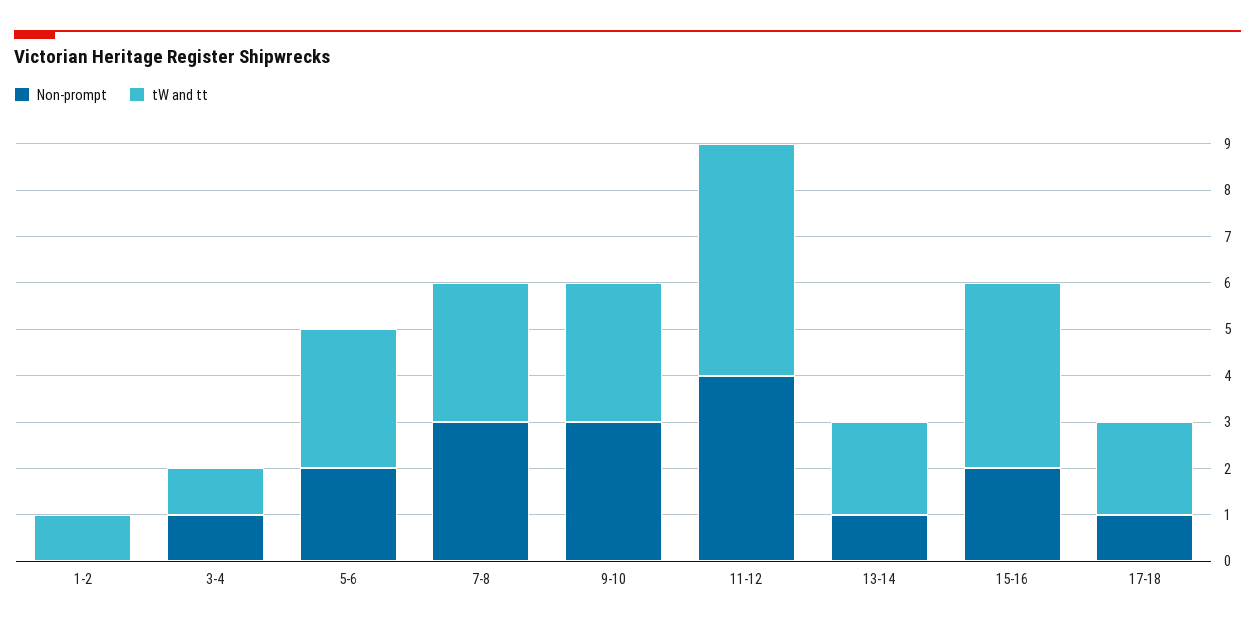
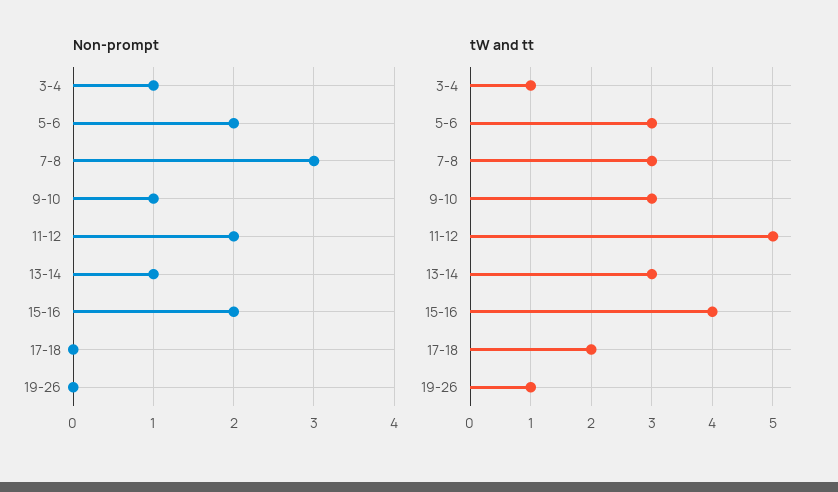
Non-prompt, 1-2: 0 -> none
tW and tt, 1-2: 1 -> none
Non-prompt, 9-10: 3 -> 1
Non-prompt, 11-12: 4 -> 2
tW and tt, 13-14: 2 -> 3
Non-prompt, 17-18: 1 -> 0
Non-prompt, 19-26: none -> 0
tW and tt, 19-26: none -> 1

